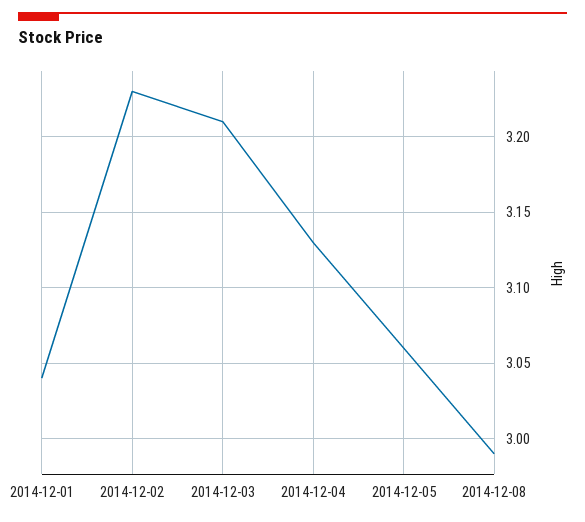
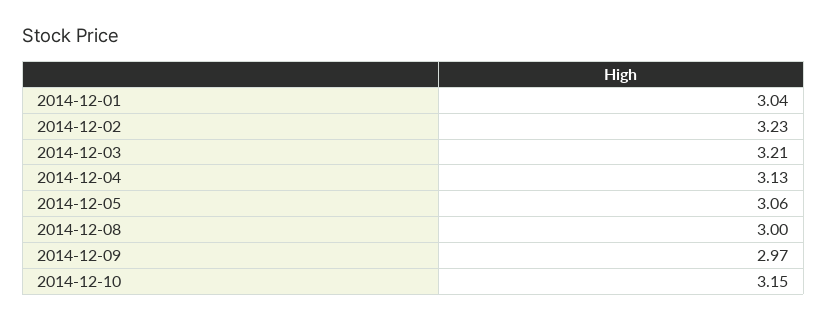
2014-12-08: 2.99 -> 3
2014-12-09: none -> 2.97
2014-12-10: none -> 3.15

